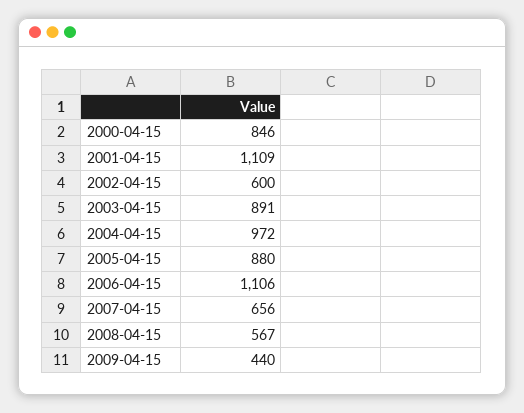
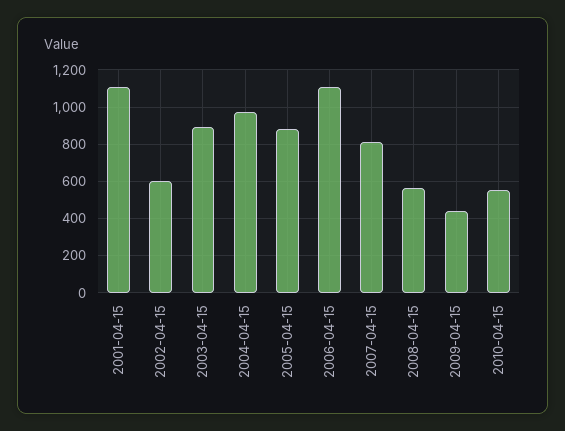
2000-04-15: 846 -> none
2007-04-15: 656 -> 800
2010-04-15: none -> 550

